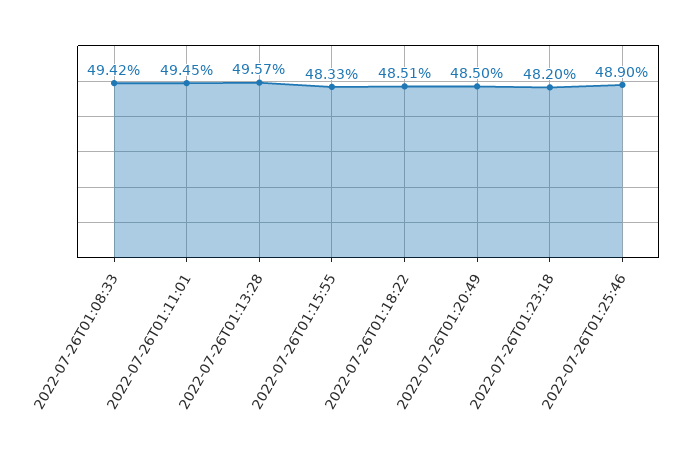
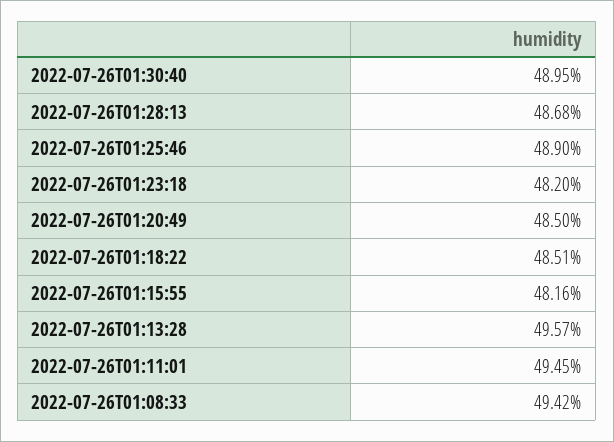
2022-07-26T01:15:55: 48.33 -> 48.16
2022-07-26T01:30:40: none -> 48.95
2022-07-26T01:28:13: none -> 48.68

